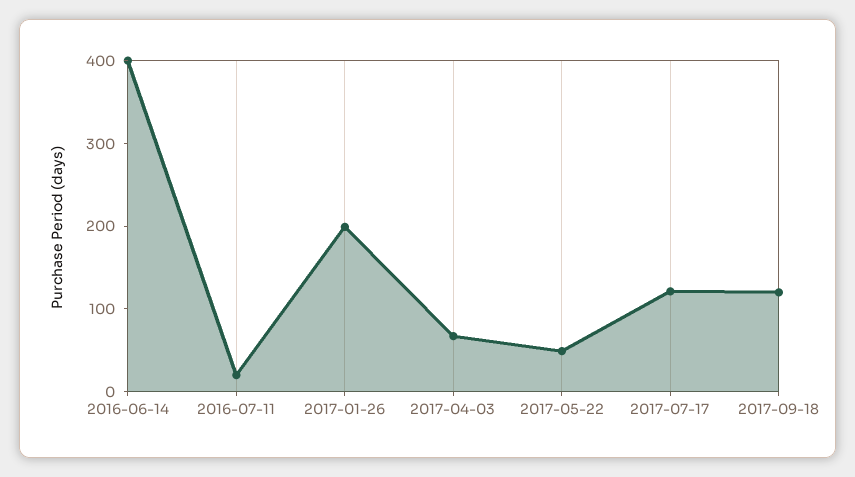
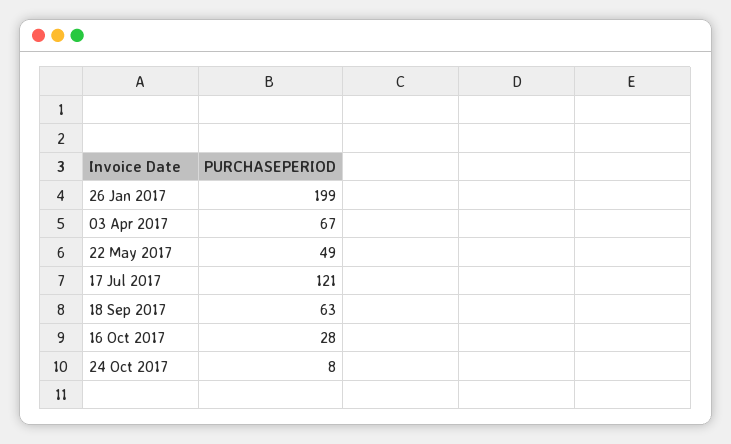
2016-06-14: 400 -> none
2016-07-11: 20 -> none
2017-09-18: 120 -> 63
16 Oct 2017: none -> 28
24 Oct 2017: none -> 8

